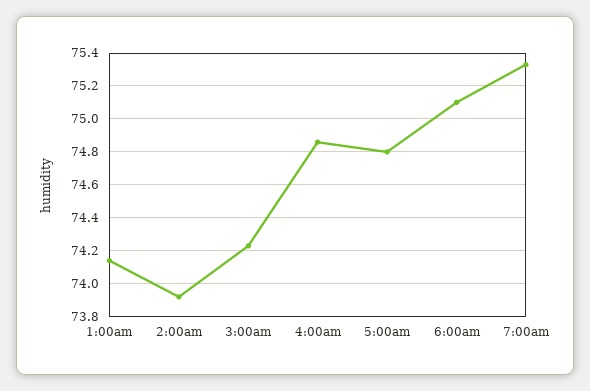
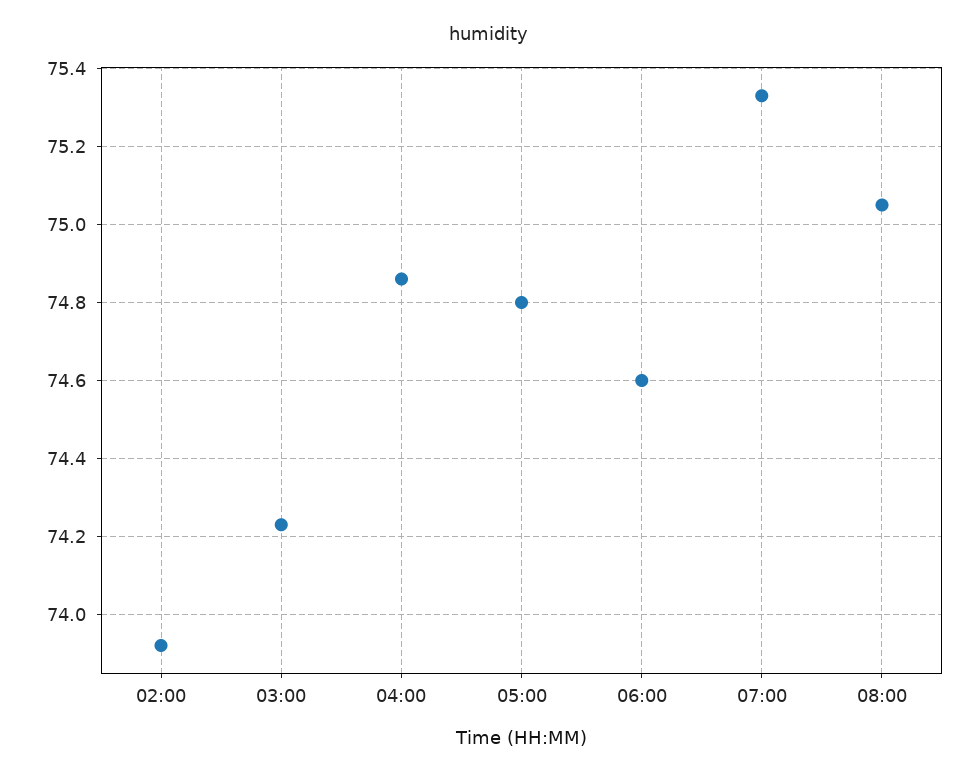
1:00am: 74.15 -> none
6:00am: 75.1 -> 74.6
08:00: none -> 75.05

